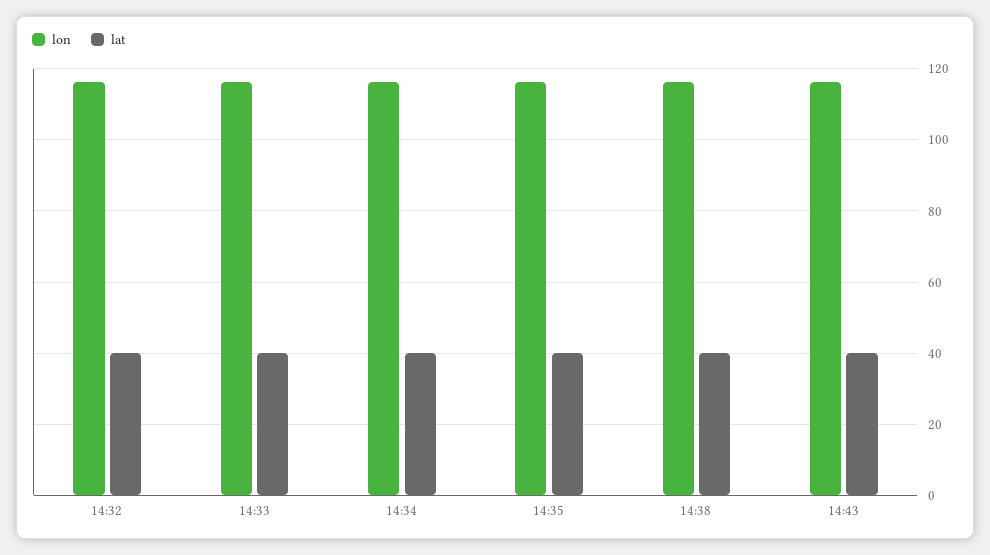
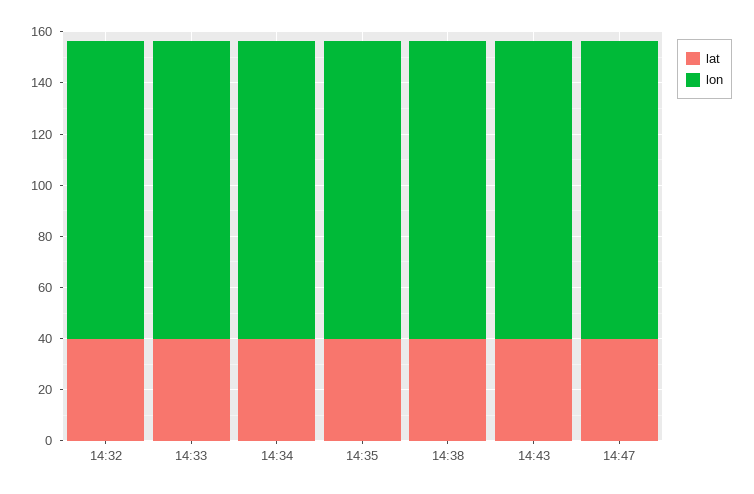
lat, 14:47: none -> 40
lon, 14:47: none -> 115

